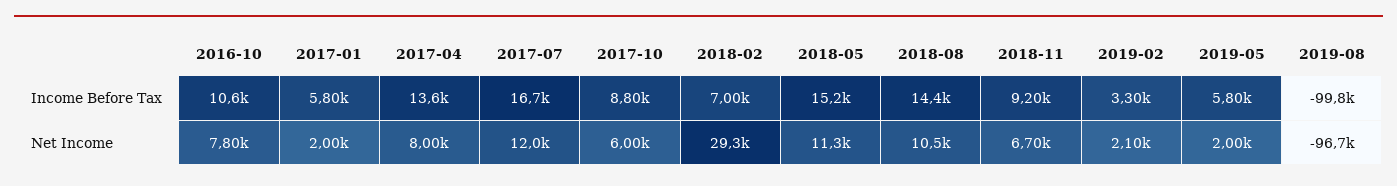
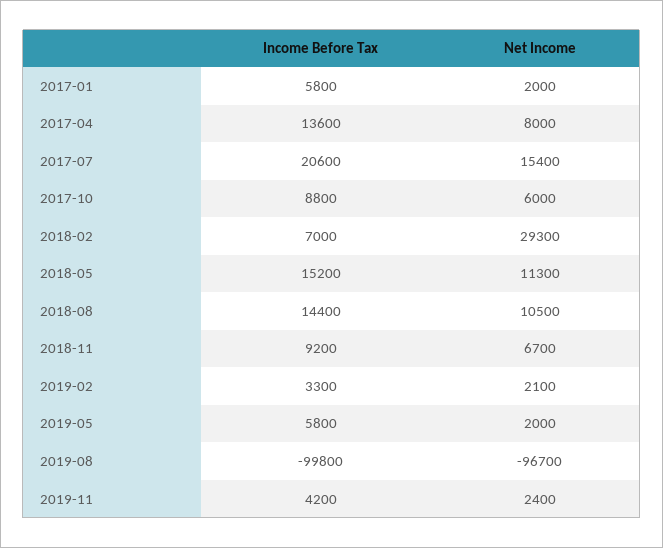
2016-10, Income Before Tax: 10600 -> none
2017-07, Income Before Tax: 16700 -> 20600
2016-10, Net Income: 7800 -> none
2017-07, Net Income: 12000 -> 15400
2019-11, Income Before Tax: none -> 4200
2019-11, Net Income: none -> 2400

